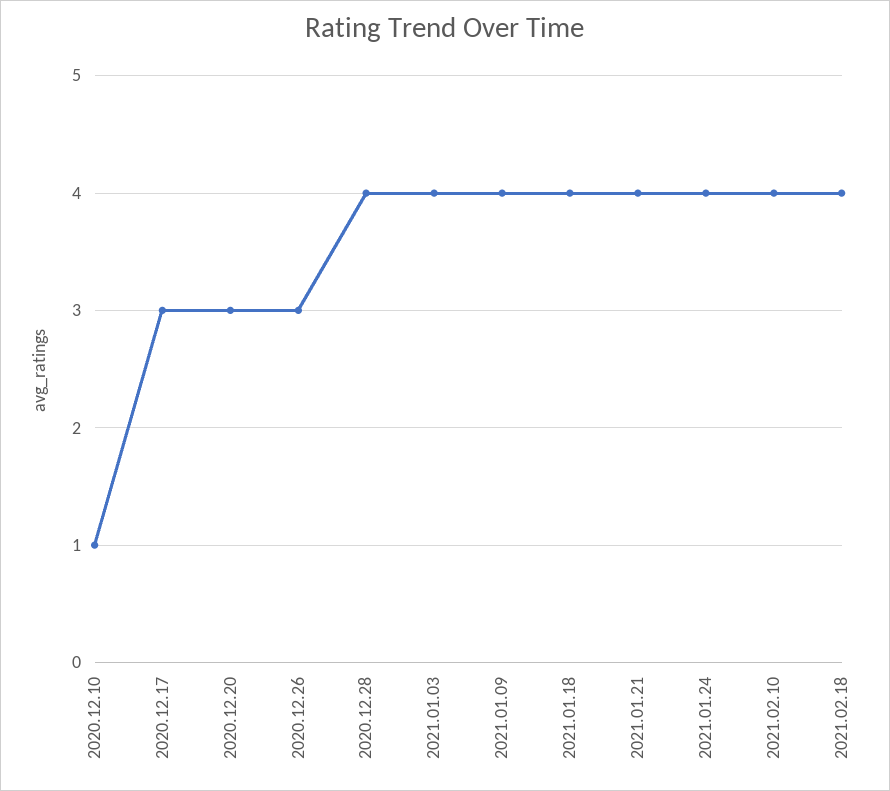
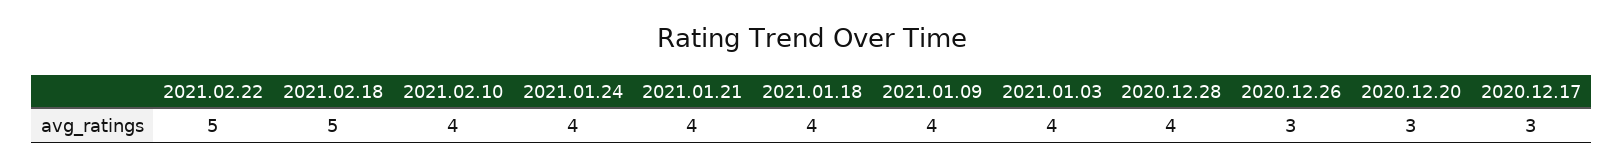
2020.12.10: 1 -> none
2021.02.18: 4 -> 5
2021.02.22: none -> 5

